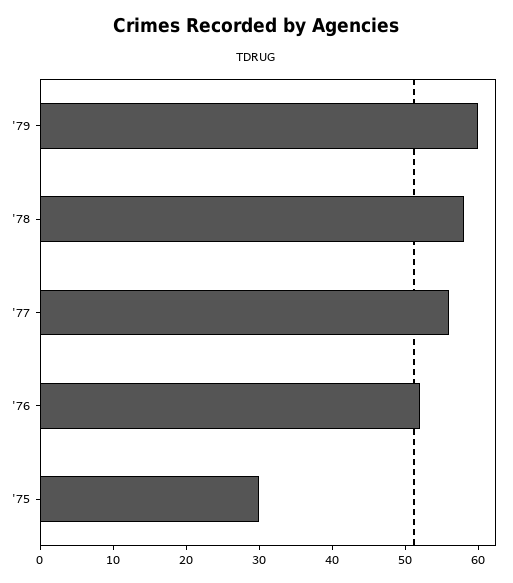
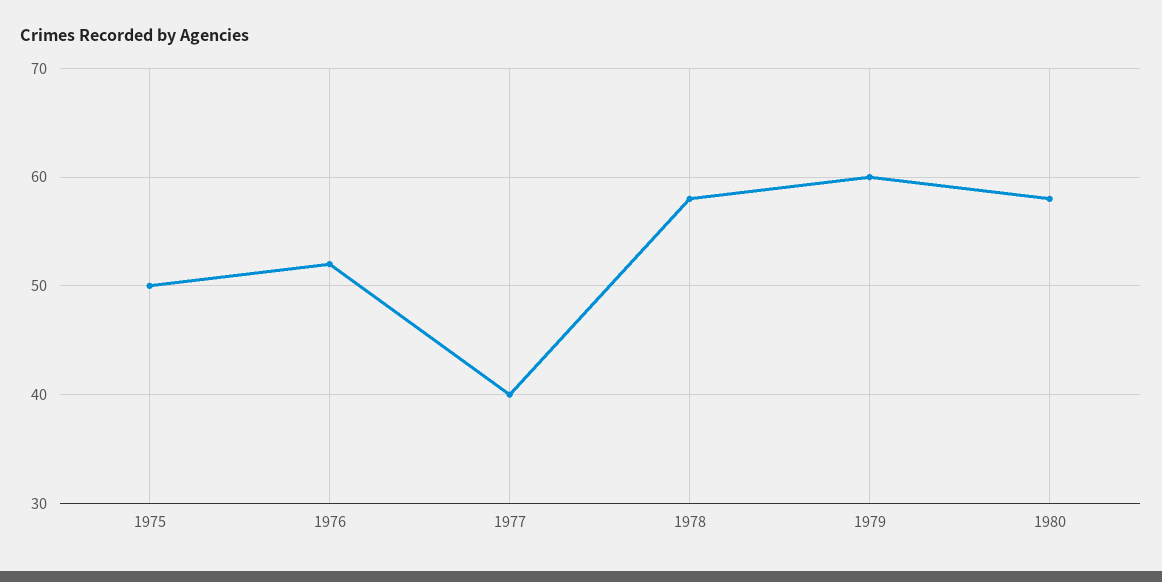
'77: 55 -> 40
'75: 30 -> 50
1980: none -> 58

